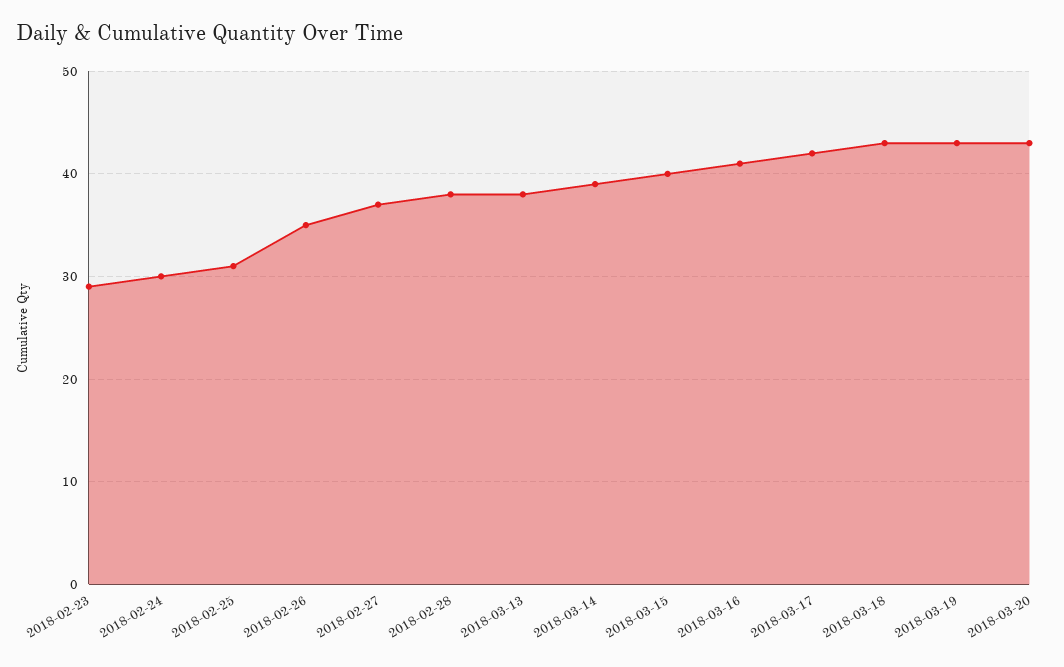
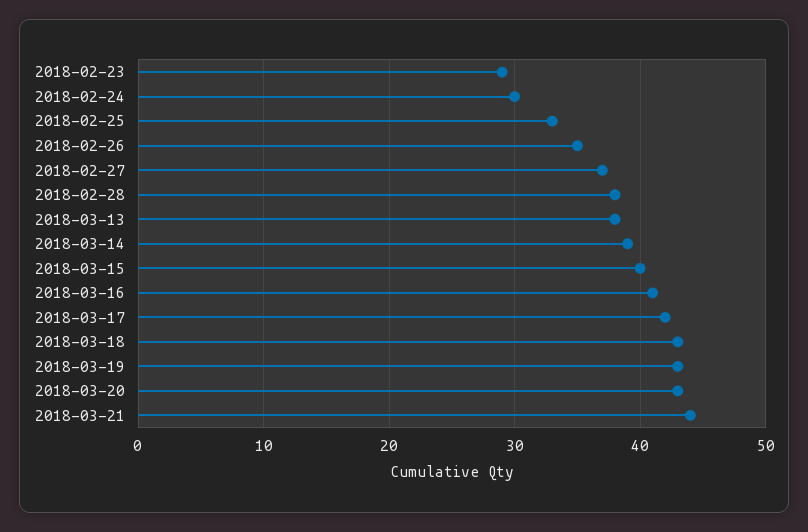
2018-02-25: 31 -> 33
2018-03-21: none -> 44

